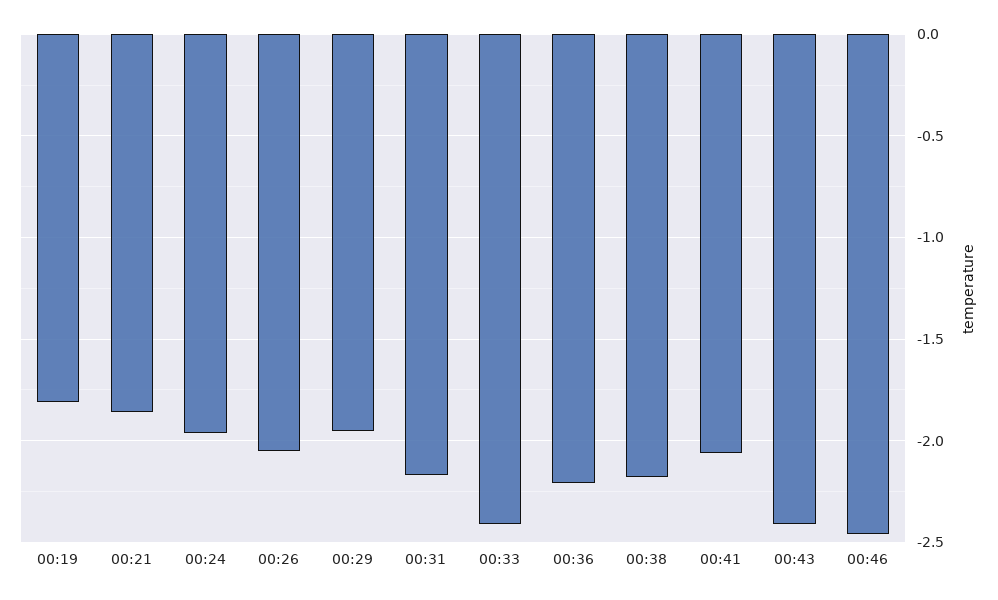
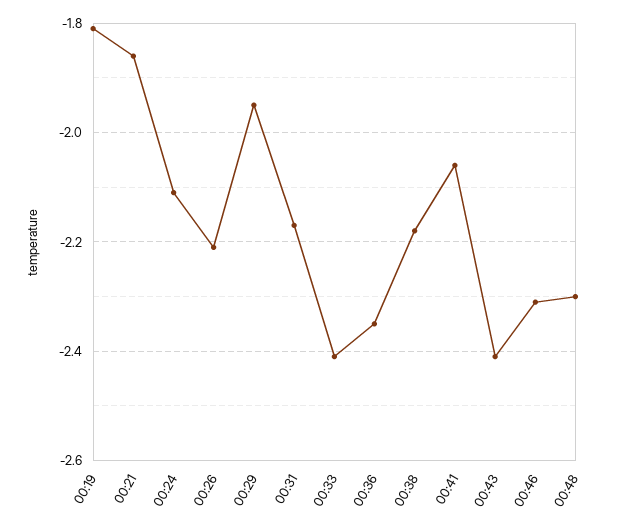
00:24: -1.95 -> -2.1
00:26: -2.05 -> -2.2
00:36: -2.2 -> -2.35
00:46: -2.45 -> -2.3
00:48: none -> -2.3

